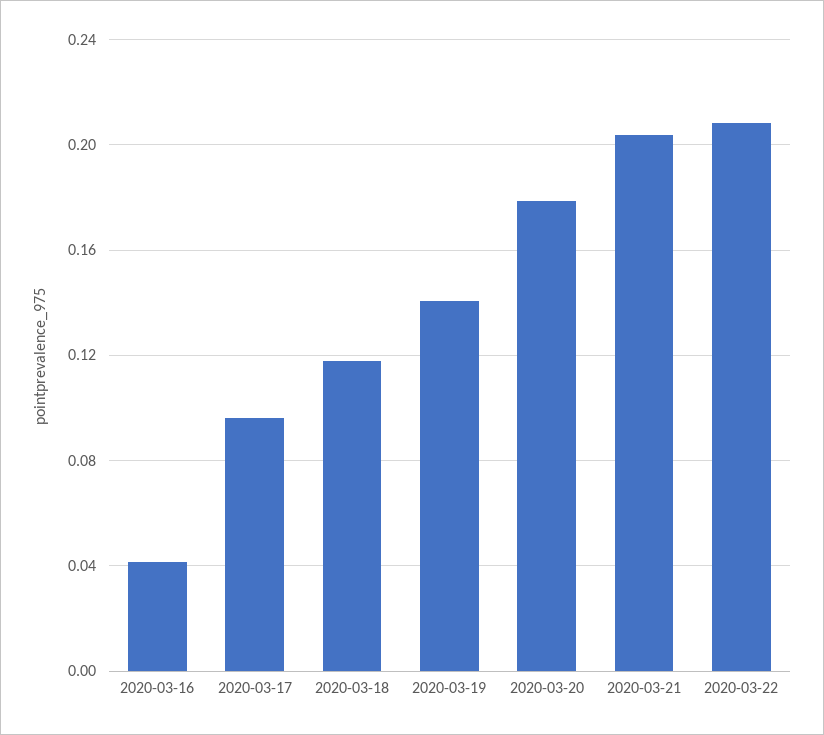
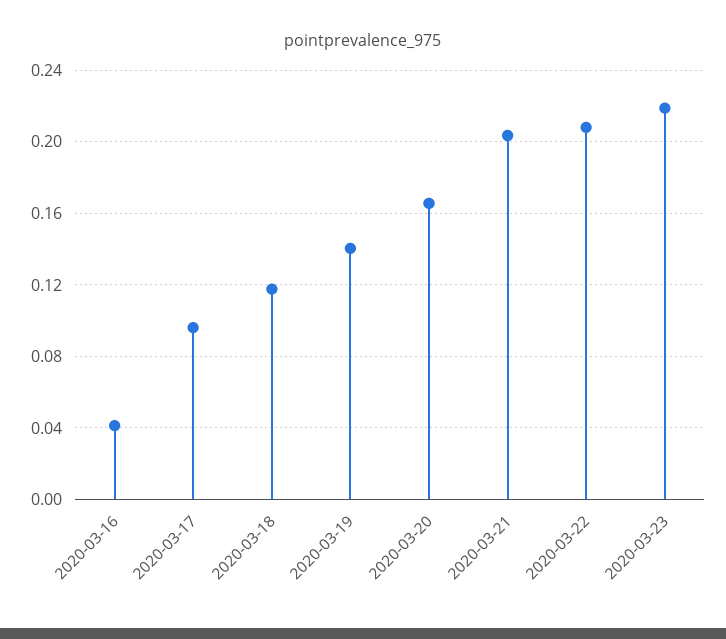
2020-03-20: 0.18 -> 0.165
2020-03-23: none -> 0.22

